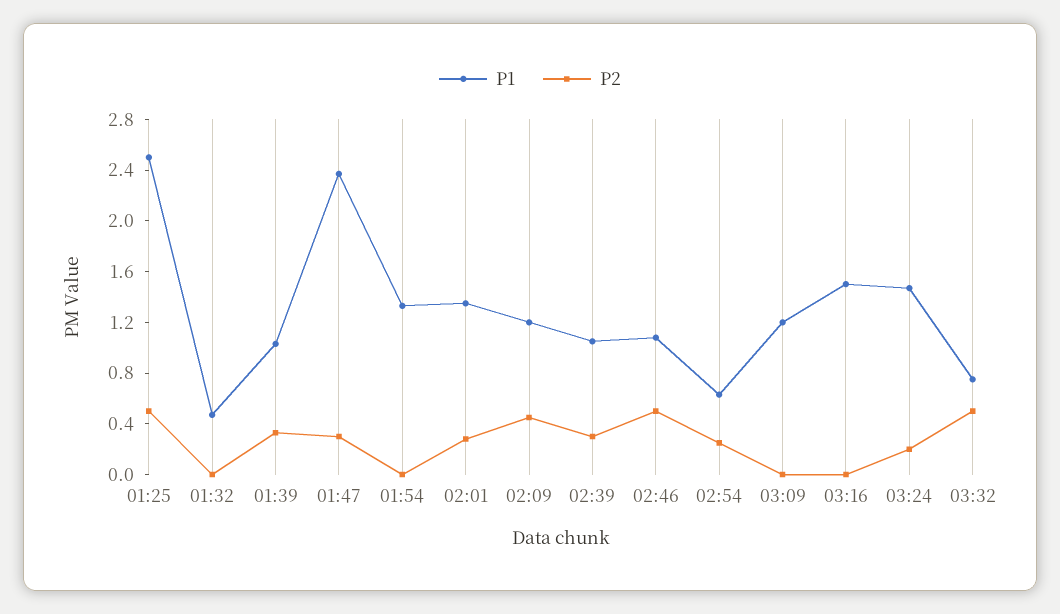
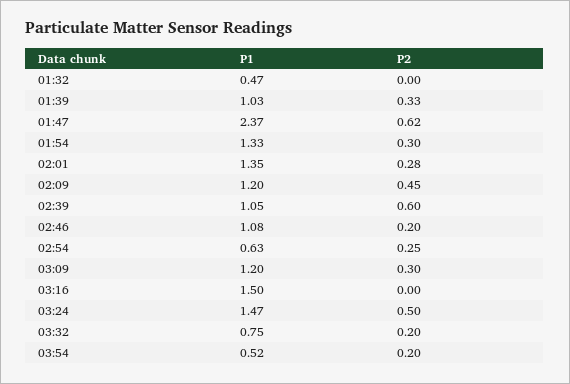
P1, 01:25: 2.5 -> none
P2, 01:25: 0.5 -> none
P2, 01:47: 0.3 -> 0.62
P2, 01:54: 0 -> 0.3
P2, 02:39: 0.3 -> 0.6
P2, 02:46: 0.5 -> 0.2
P2, 03:09: 0 -> 0.3
P2, 03:24: 0.2 -> 0.5
P2, 03:32: 0.5 -> 0.2
P1, 03:54: none -> 0.52
P2, 03:54: none -> 0.2

